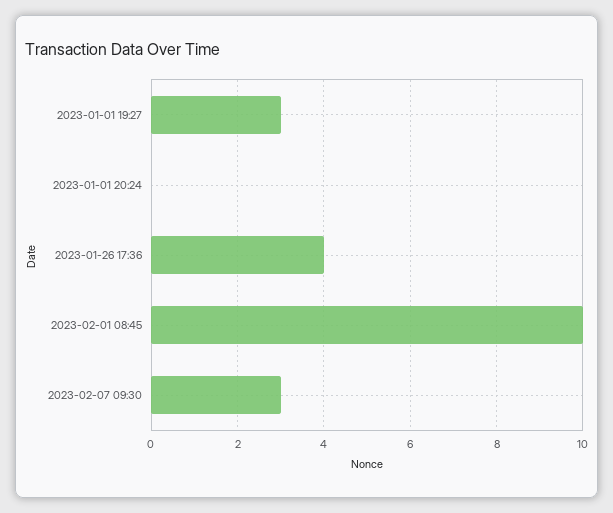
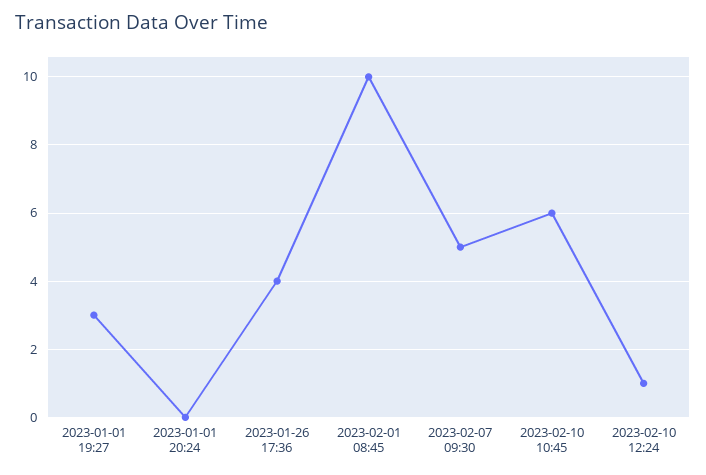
2023-02-07 09:30: 3 -> 5
2023-02-10 10:45: none -> 6
2023-02-10 12:24: none -> 1

